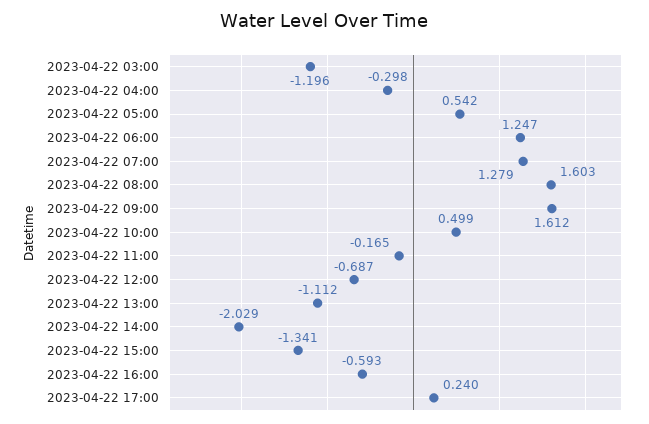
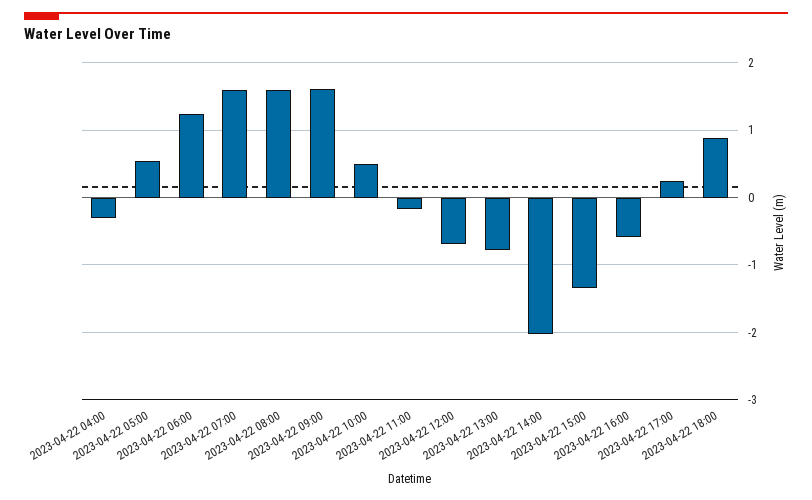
2023-04-22 03:00: -1.196 -> none
2023-04-22 07:00: 1.279 -> 1.6
2023-04-22 13:00: -1.112 -> -0.8
2023-04-22 18:00: none -> 0.9

